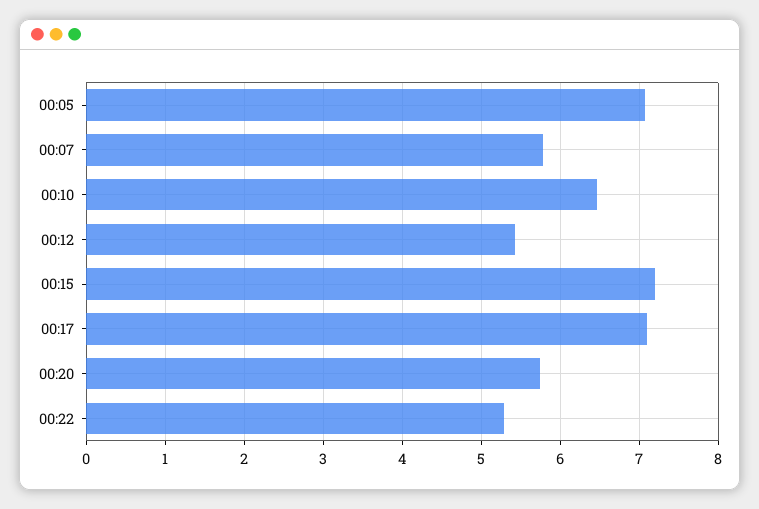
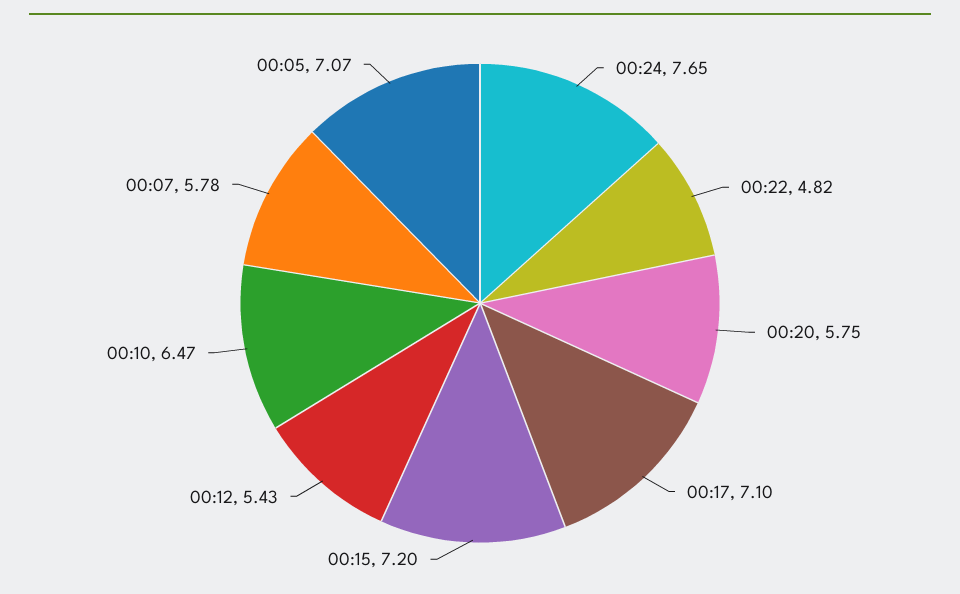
00:22: 5.3 -> 4.82
00:24: none -> 7.65

